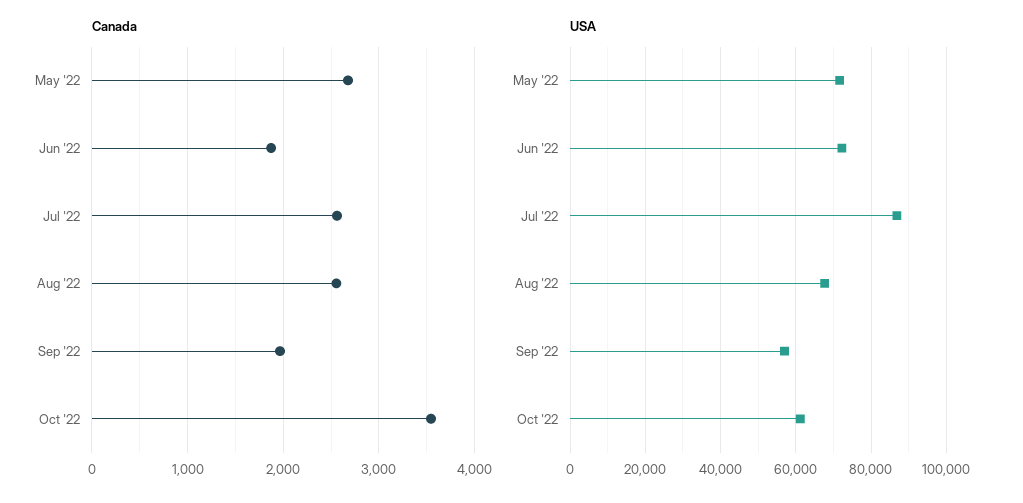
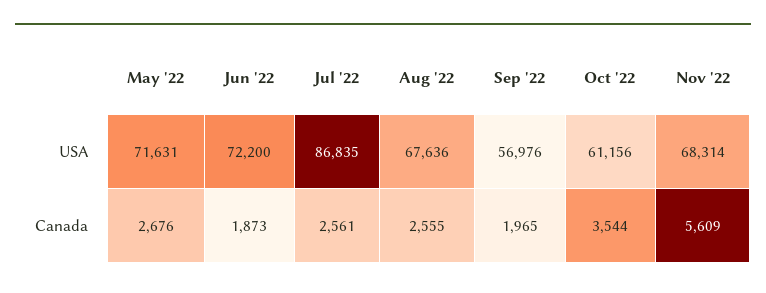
USA, Nov '22: none -> 68314
Canada, Nov '22: none -> 5609

